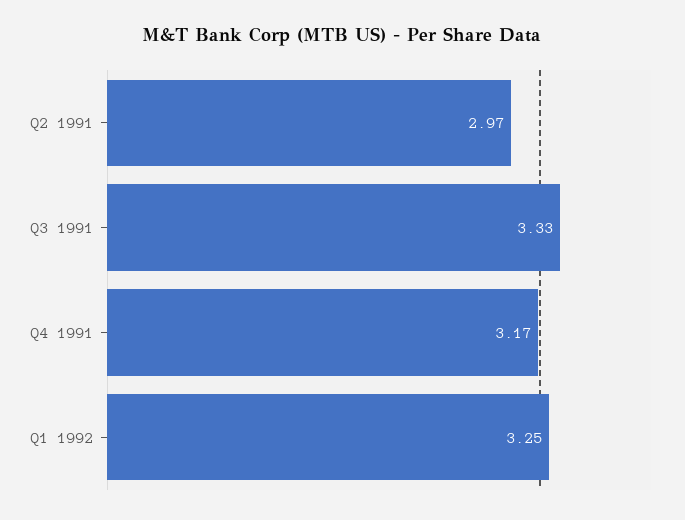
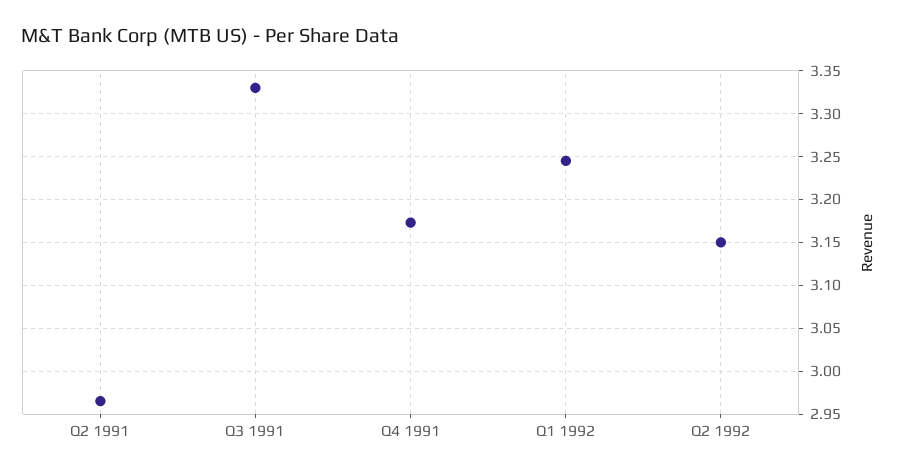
Q2 1992: none -> 3.15

